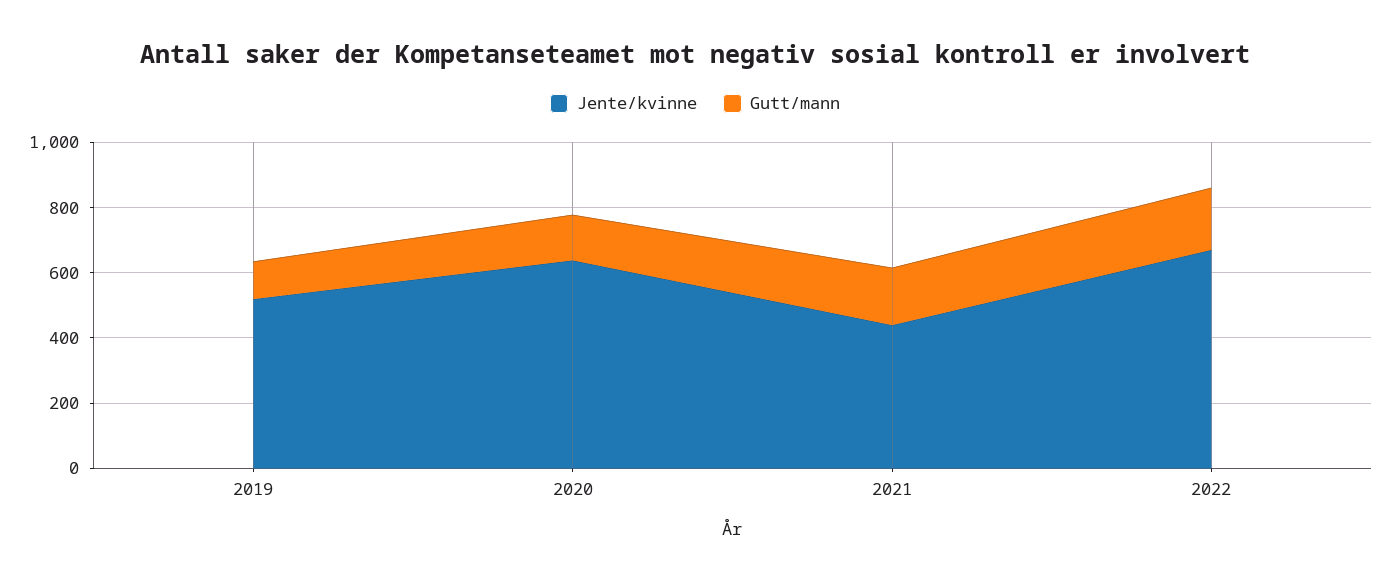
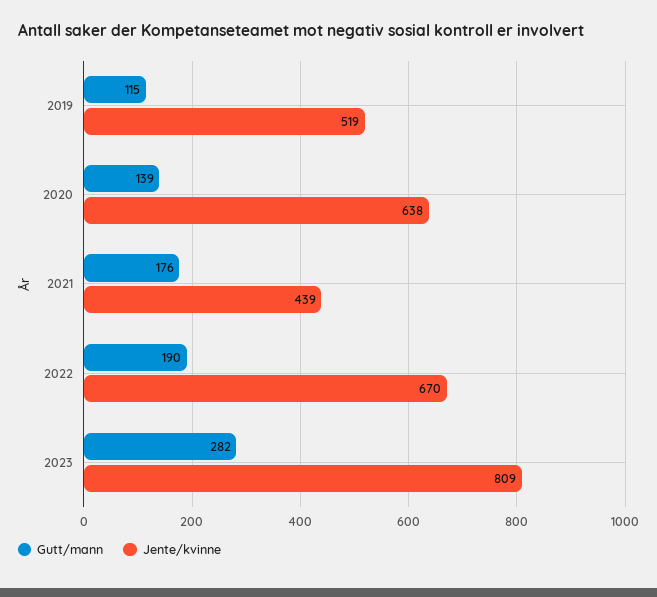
Gutt/mann, 2023: none -> 282
Jente/kvinne, 2023: none -> 809

